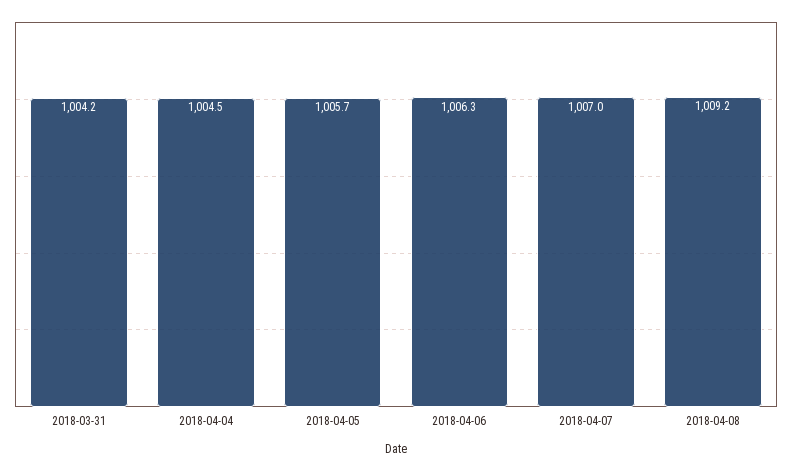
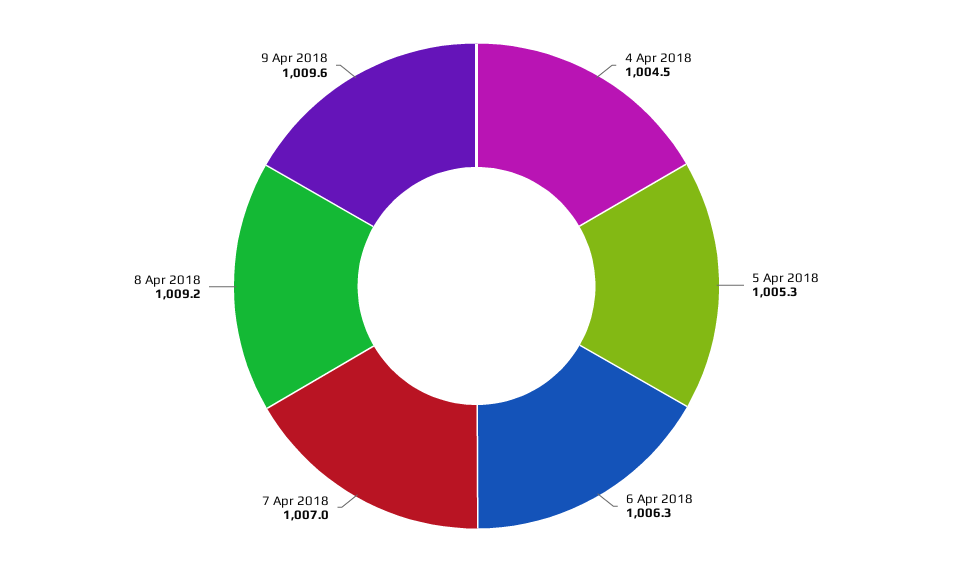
2018-03-31: 1004.2 -> none
2018-04-05: 1005.7 -> 1005.3
9 Apr 2018: none -> 1009.6

